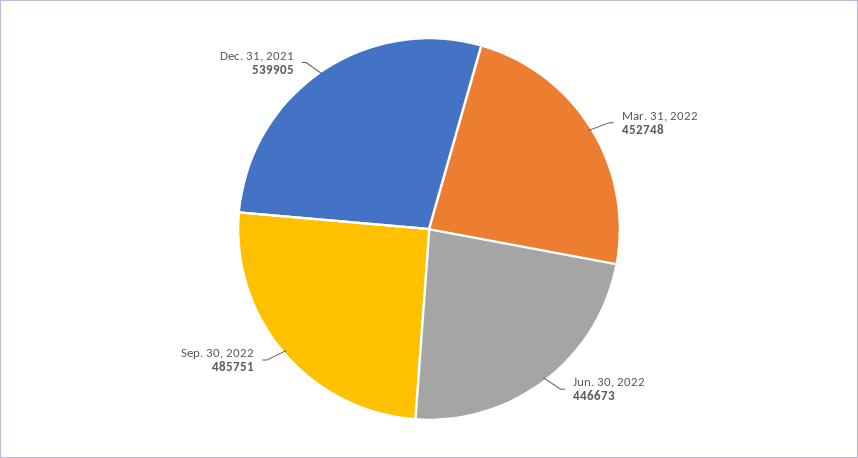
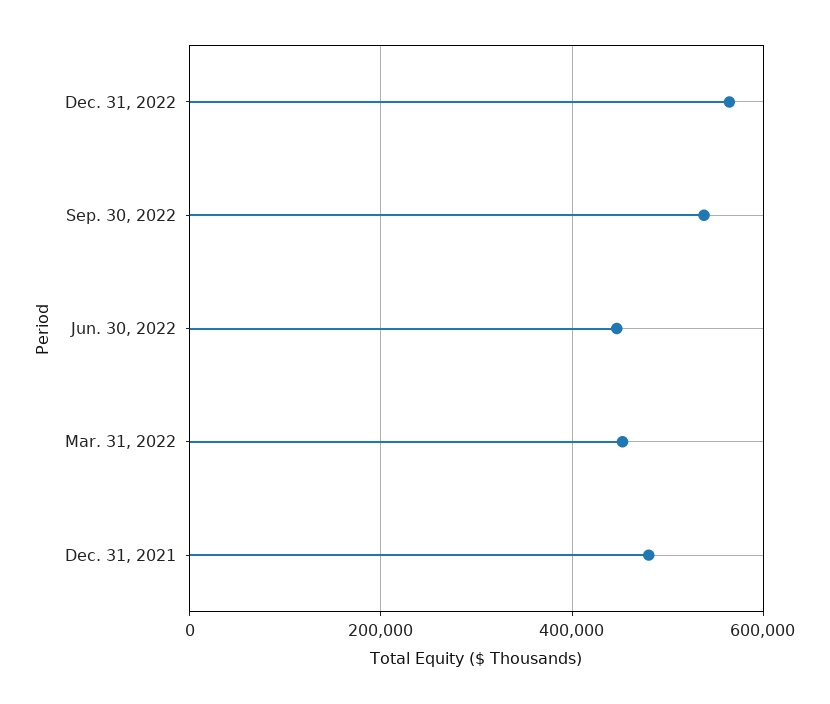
Sep. 30, 2022: 485751 -> 540000
Dec. 31, 2021: 539905 -> 480000
Dec. 31, 2022: none -> 560000

